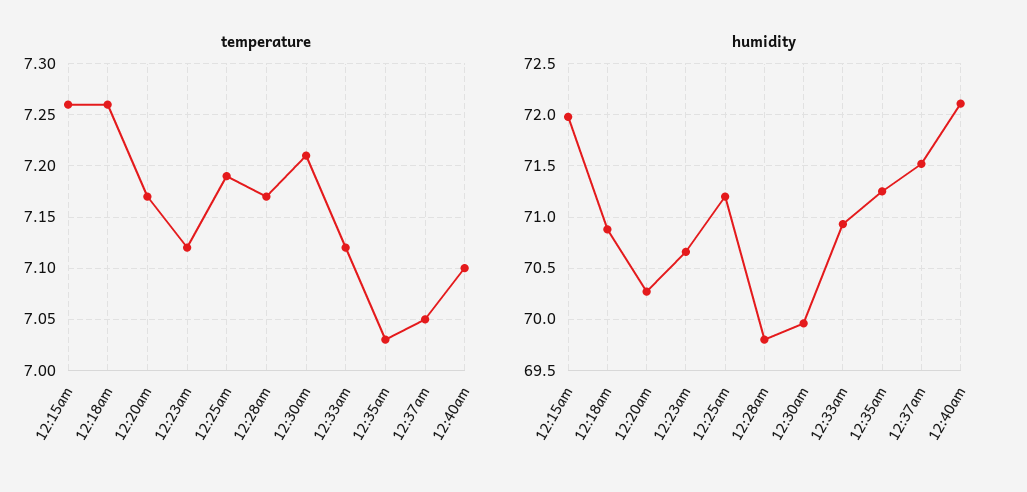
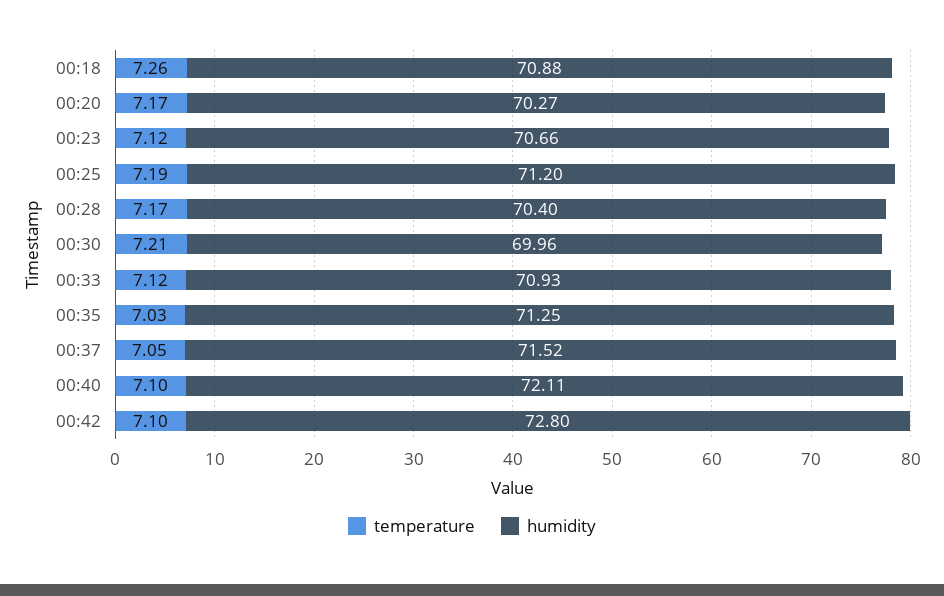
temperature, 12:15am: 7.26 -> none
humidity, 12:15am: 72 -> none
humidity, 12:28am: 69.8 -> 70.4
temperature, 00:42: none -> 7.1
humidity, 00:42: none -> 72.8

